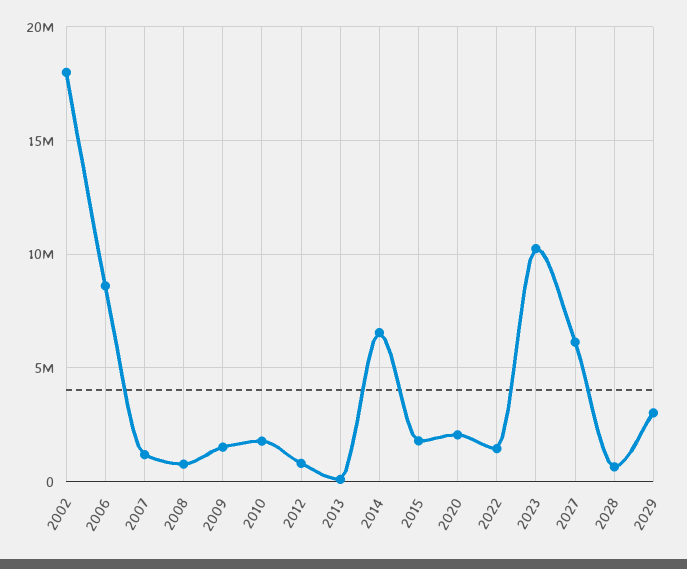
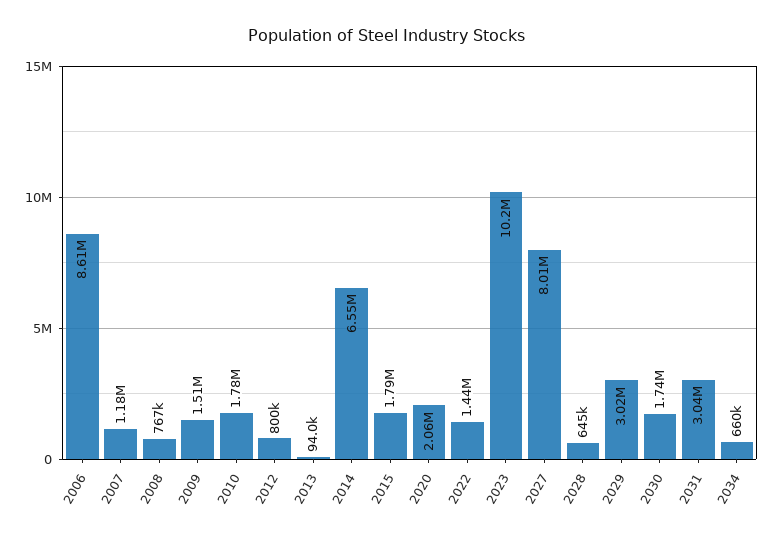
2002: 18000000 -> none
2027: 6000000 -> 8010000
2030: none -> 1740000
2031: none -> 3040000
2034: none -> 660000

